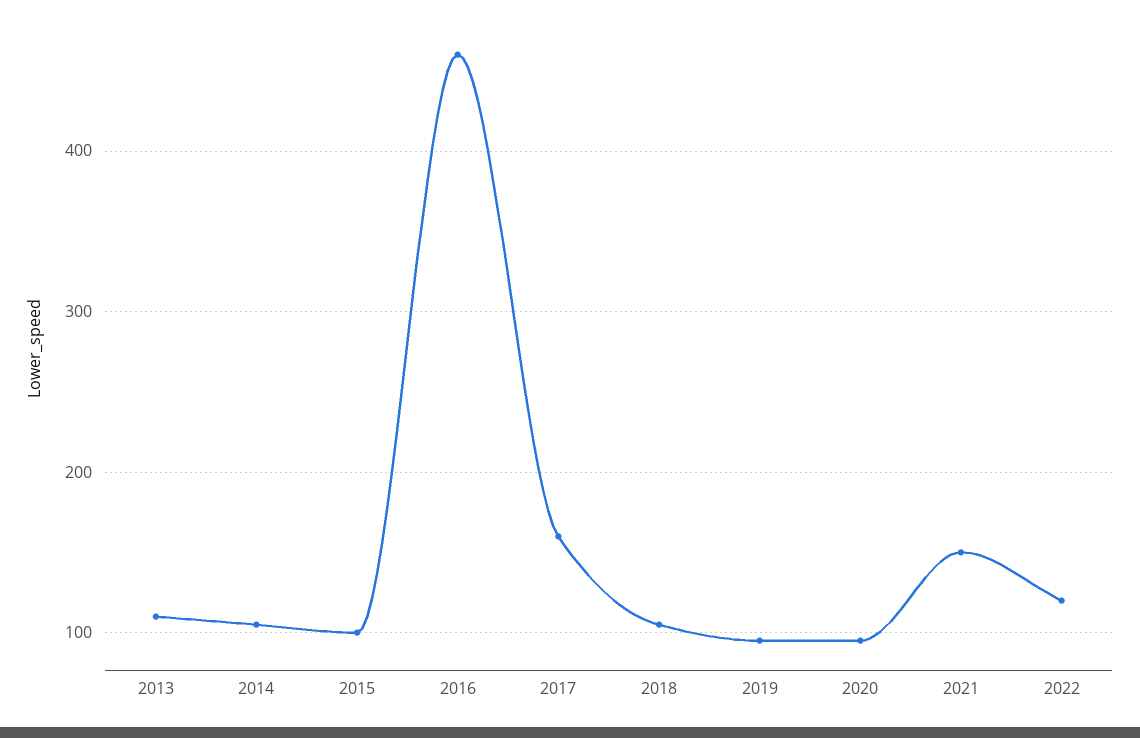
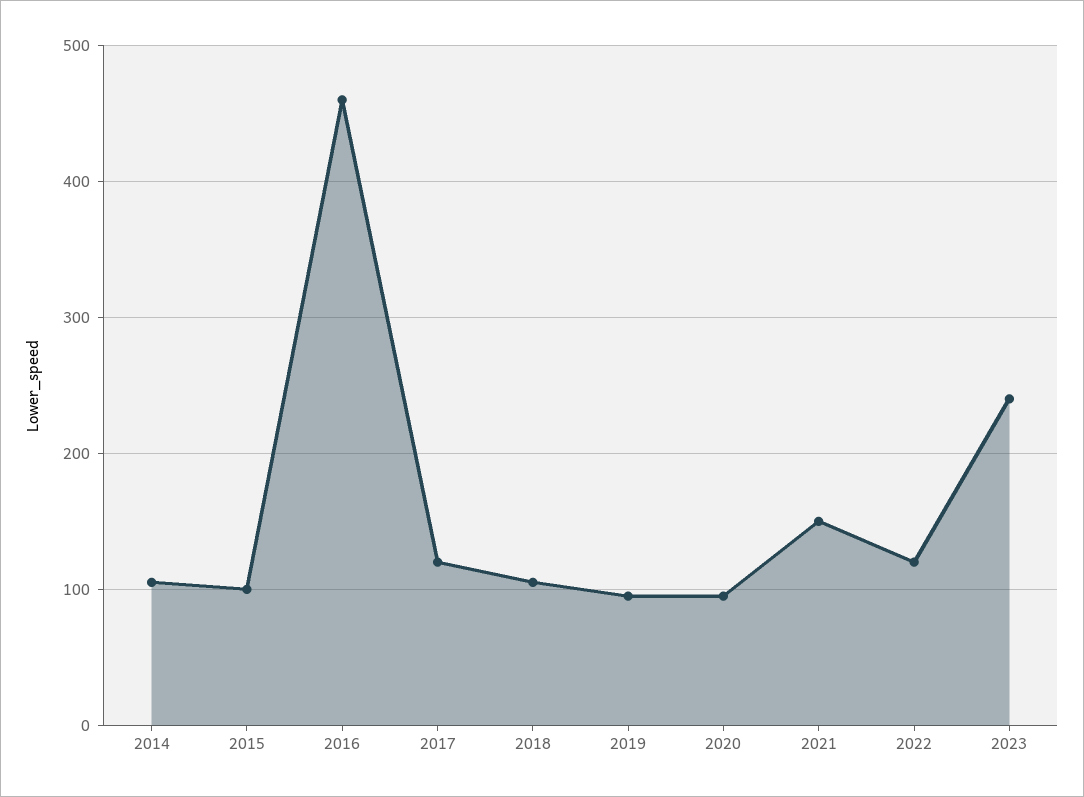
2013: 110 -> none
2017: 160 -> 120
2023: none -> 240

